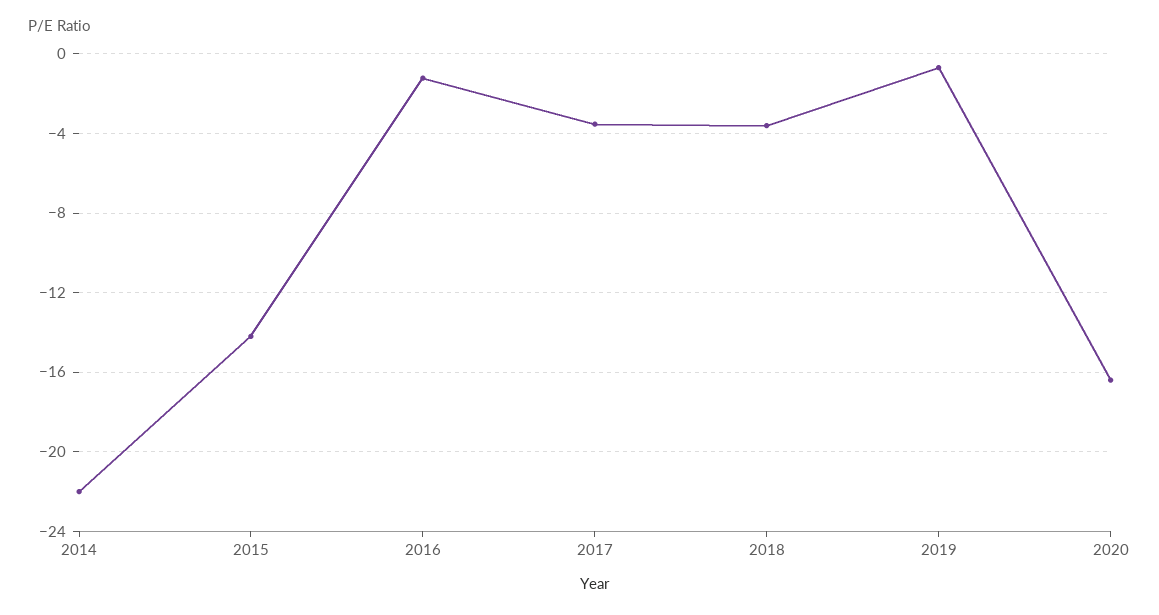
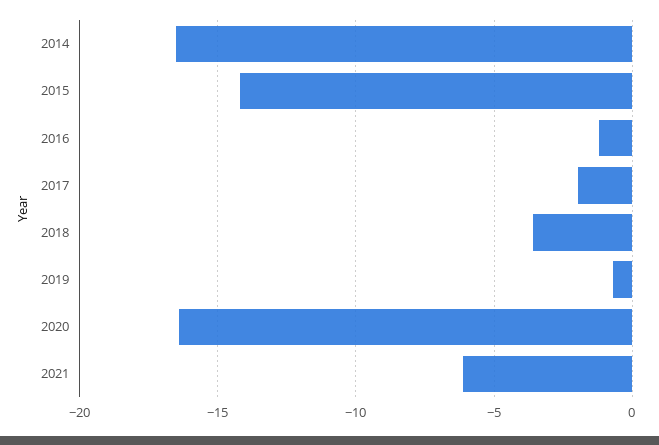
2014: -22 -> -16.5
2017: -3.5 -> -2
2021: none -> -6

